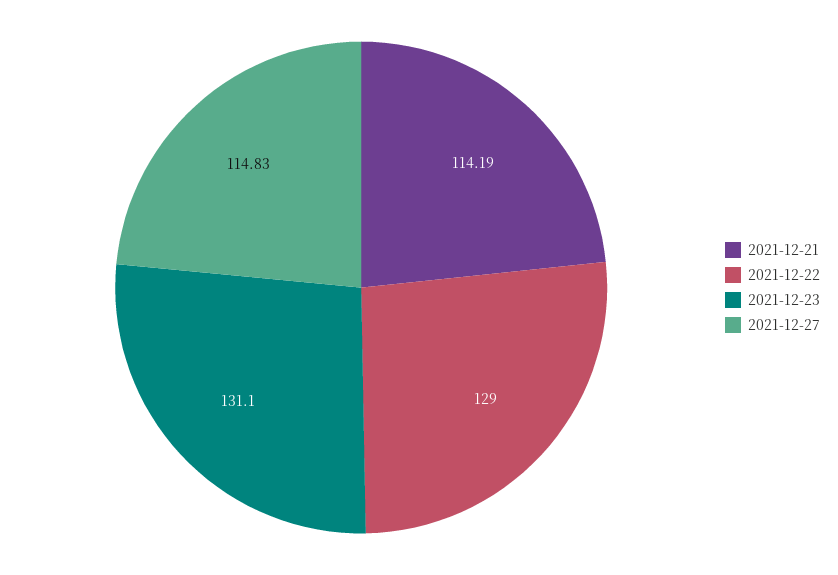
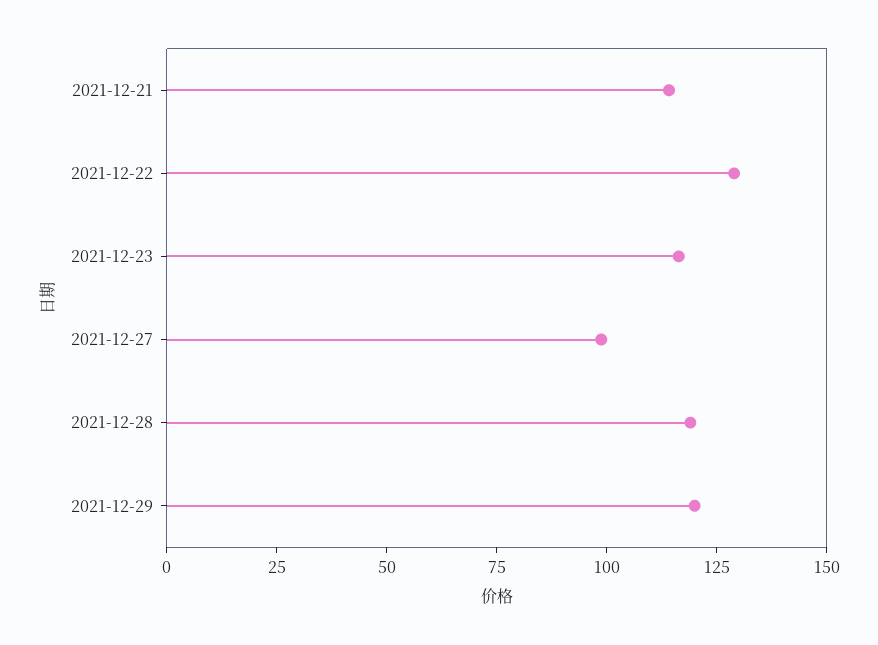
2021-12-23: 131.1 -> 115
2021-12-27: 114.83 -> 100
2021-12-28: none -> 120
2021-12-29: none -> 120

